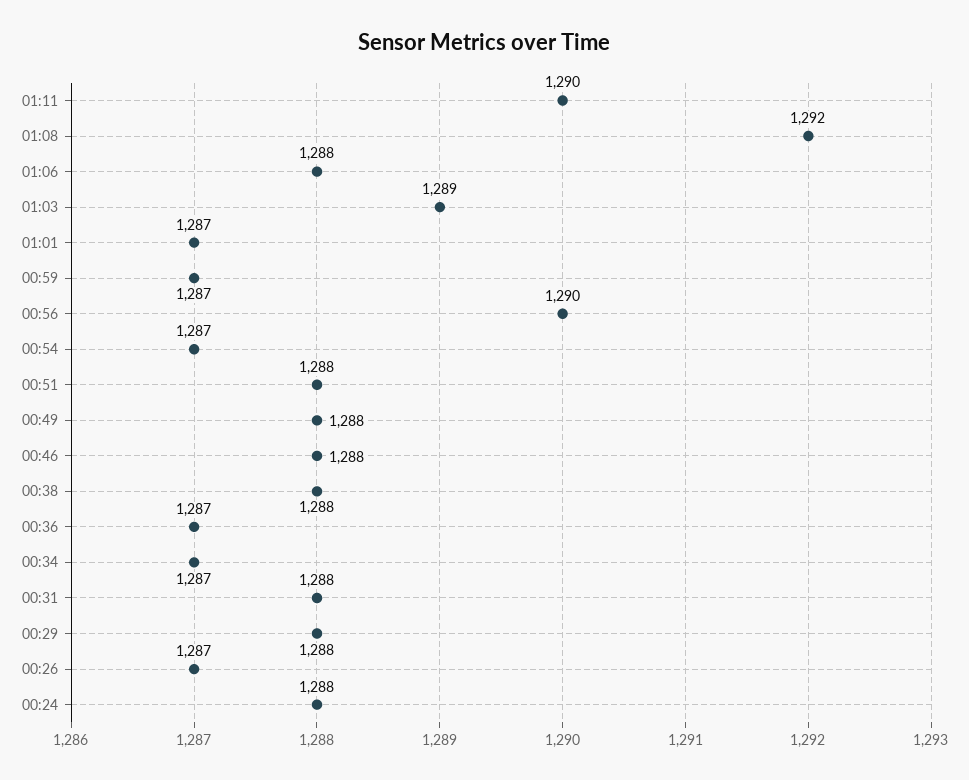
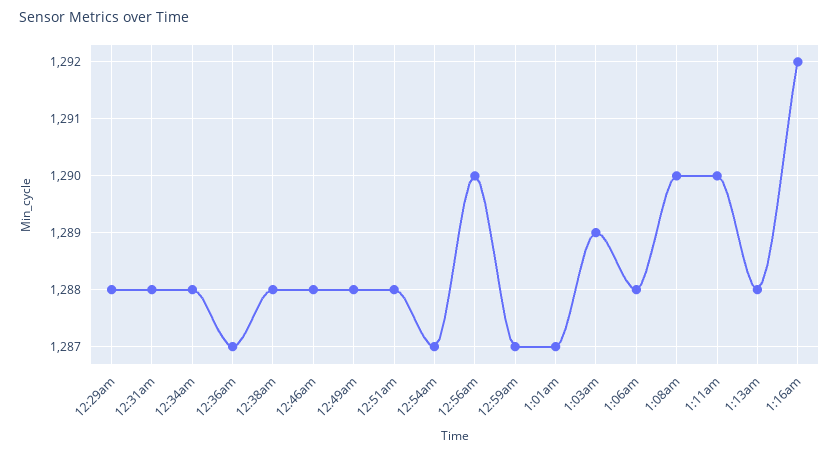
01:08: 1292 -> 1290
00:34: 1287 -> 1288
00:26: 1287 -> none
00:24: 1288 -> none
1:13am: none -> 1288
1:16am: none -> 1292

